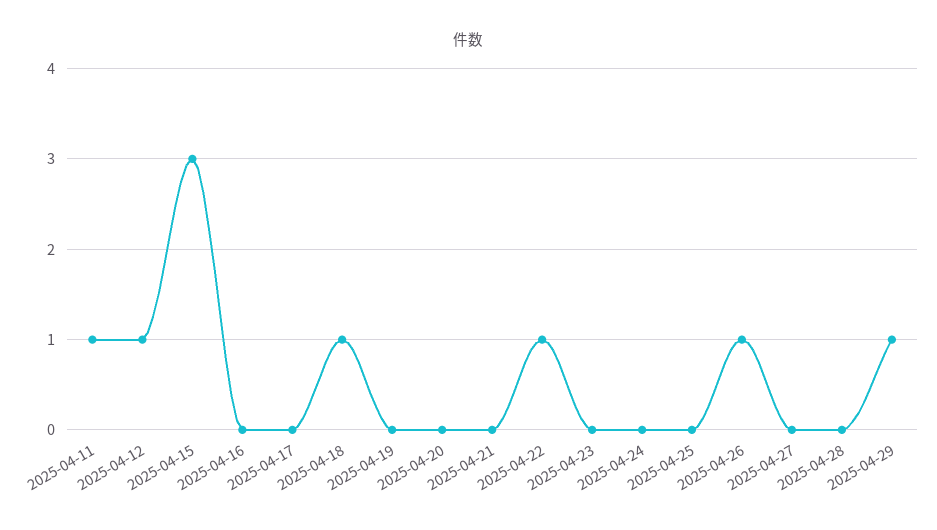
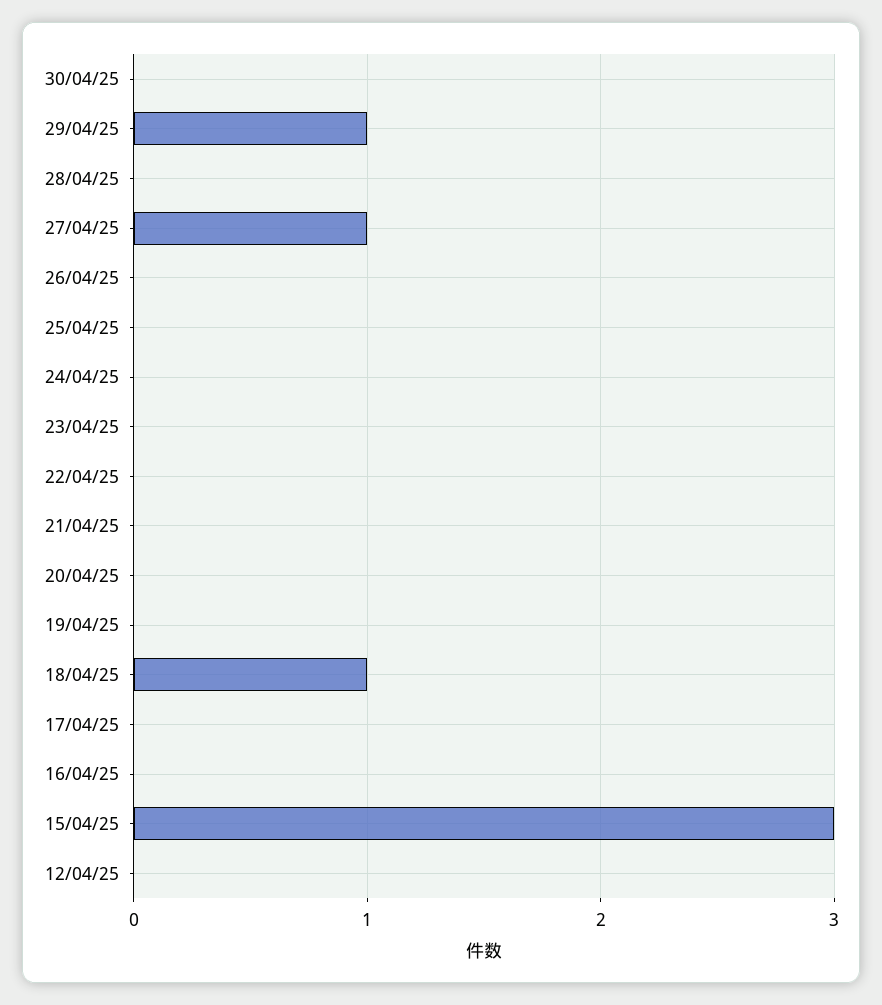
2025-04-11: 1 -> none
2025-04-12: 1 -> 0
2025-04-22: 1 -> 0
2025-04-26: 1 -> 0
2025-04-27: 0 -> 1
30/04/25: none -> 0

